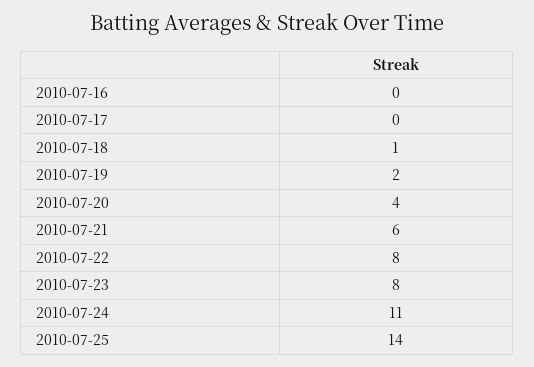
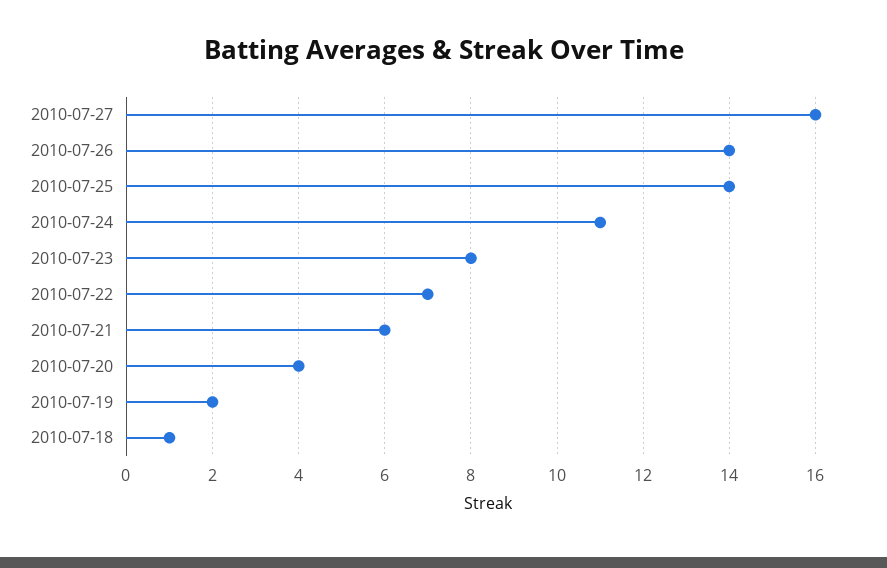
2010-07-16: 0 -> none
2010-07-17: 0 -> none
2010-07-22: 8 -> 7
2010-07-27: none -> 16
2010-07-26: none -> 14

